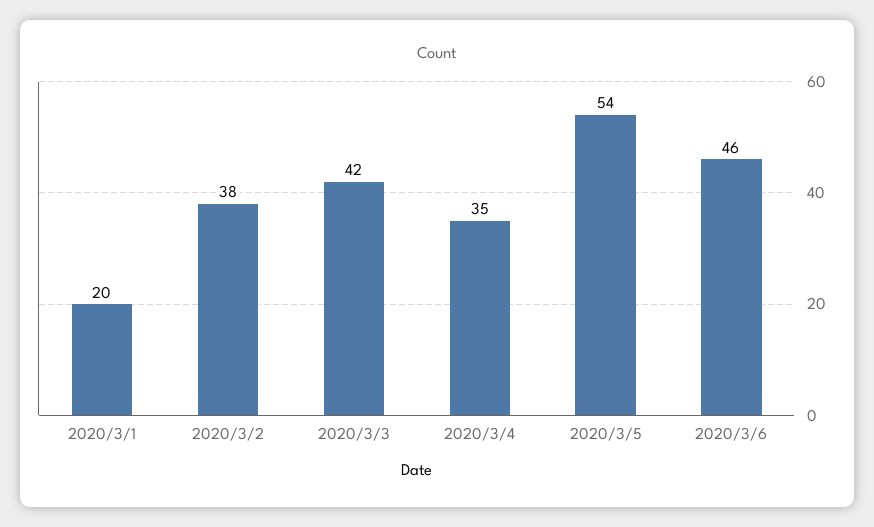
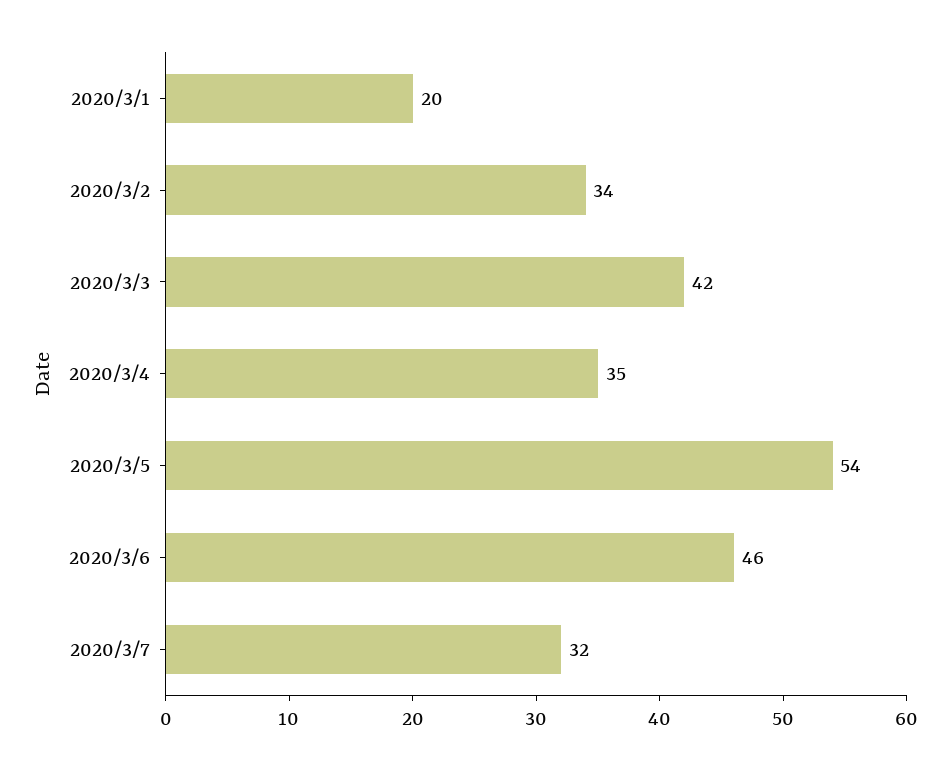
2020/3/2: 38 -> 34
2020/3/7: none -> 32

